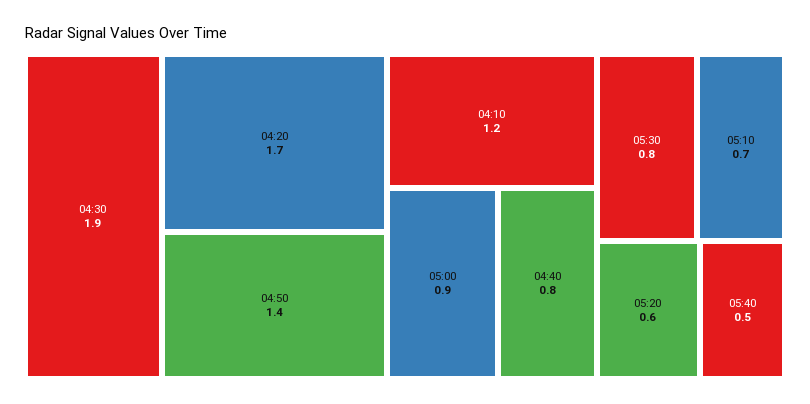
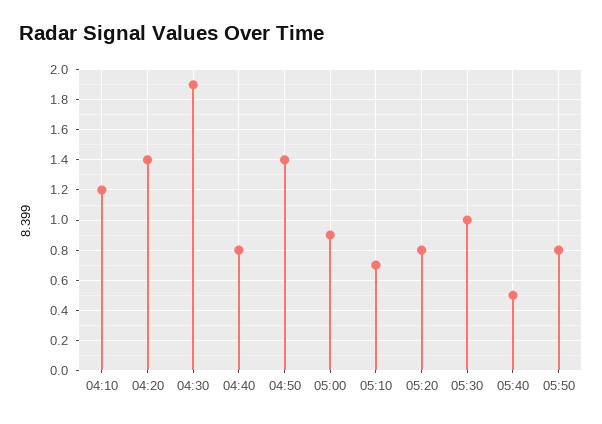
04:20: 1.7 -> 1.4
05:30: 0.8 -> 1
05:20: 0.6 -> 0.8
05:50: none -> 0.8

